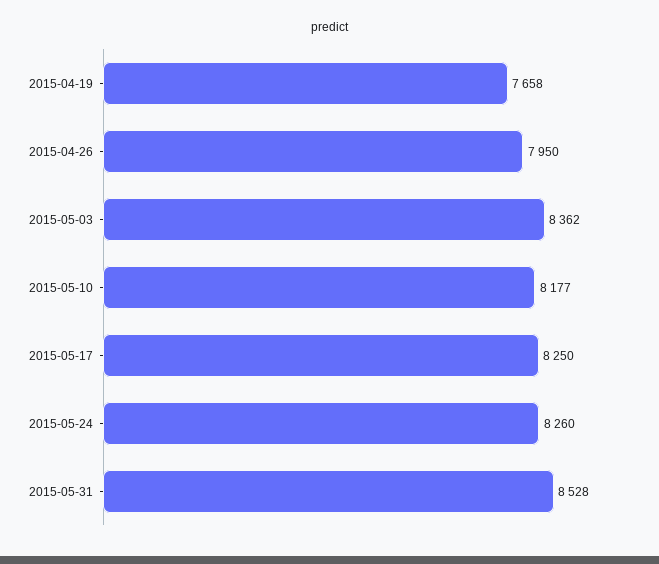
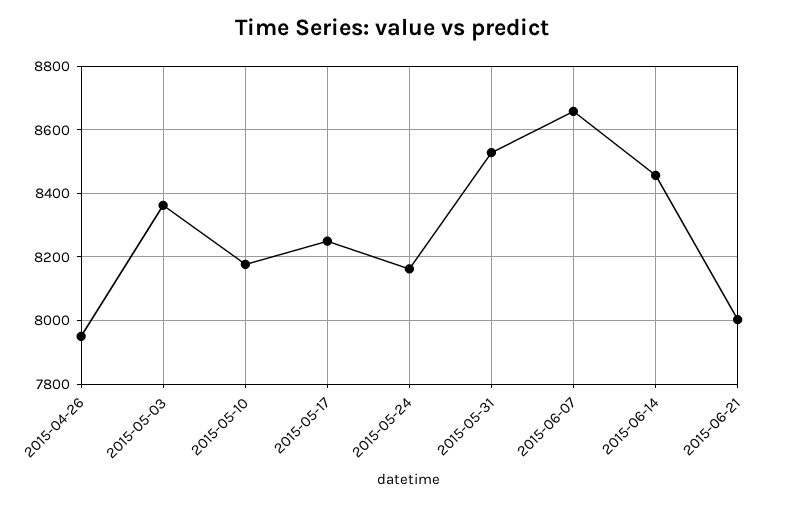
2015-04-19: 7658 -> none
2015-05-24: 8260 -> 8160
2015-06-07: none -> 8660
2015-06-14: none -> 8460
2015-06-21: none -> 8000

